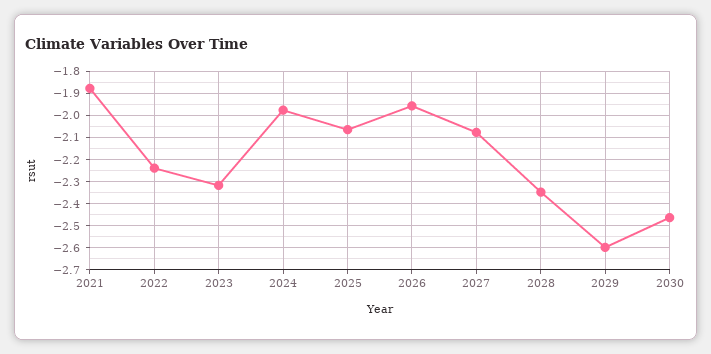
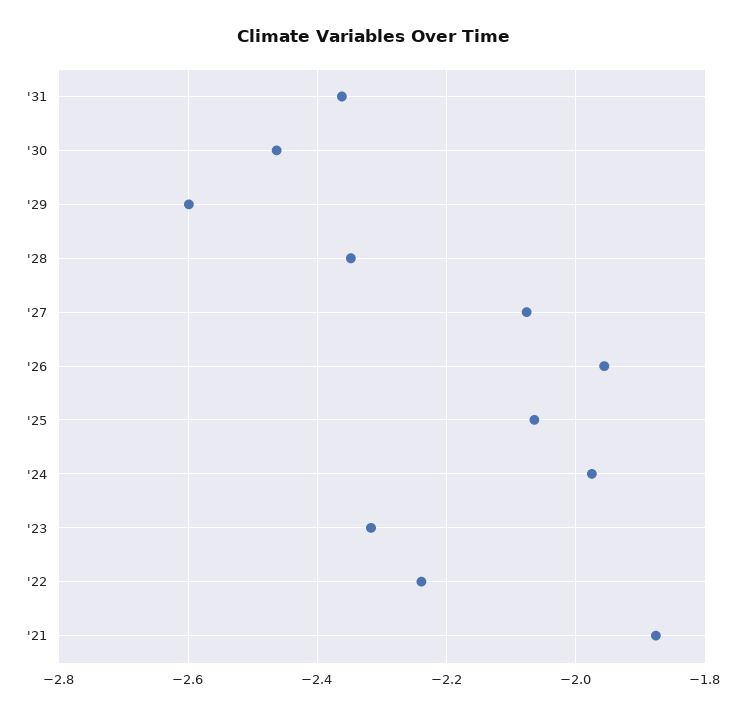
'31: none -> -2.36

